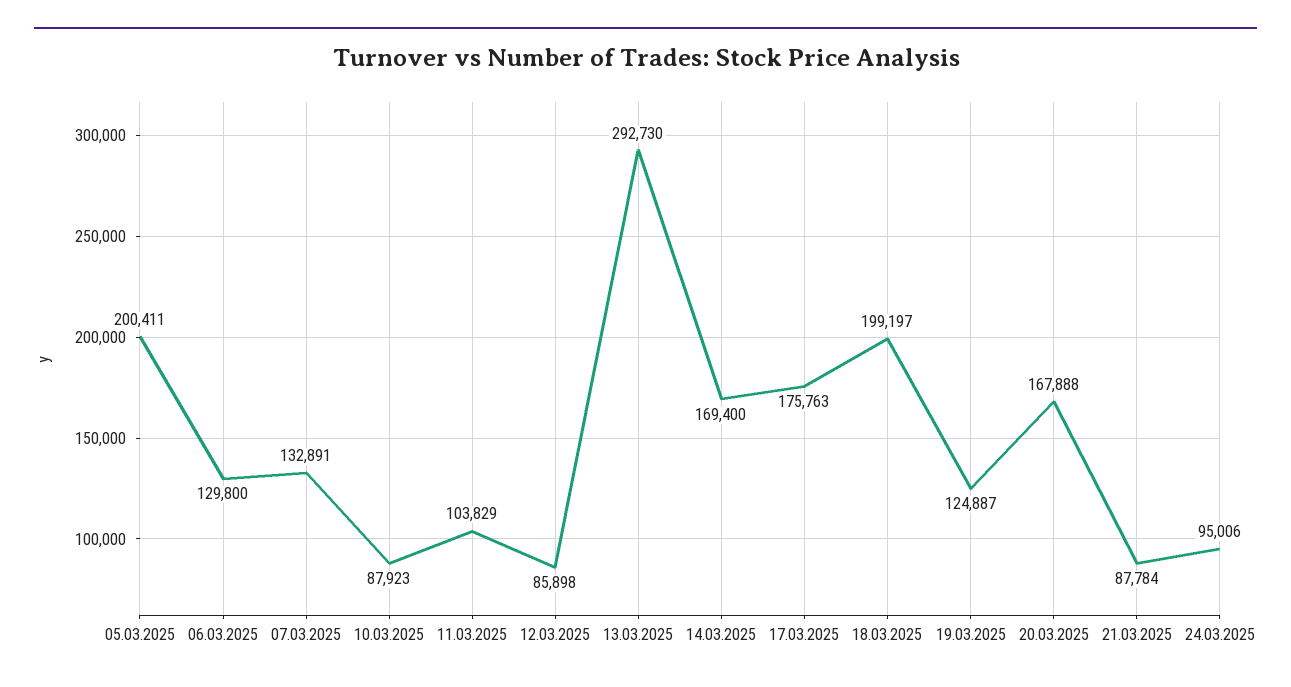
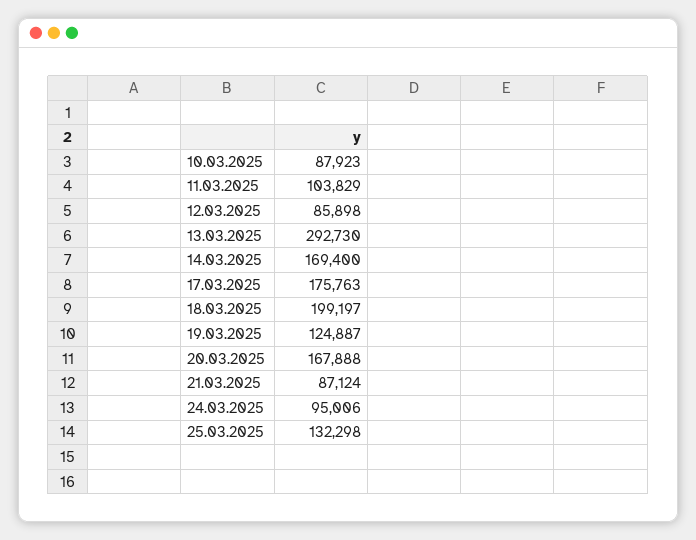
05.03.2025: 200411 -> none
06.03.2025: 129800 -> none
07.03.2025: 132891 -> none
21.03.2025: 87784 -> 87124
25.03.2025: none -> 132298

